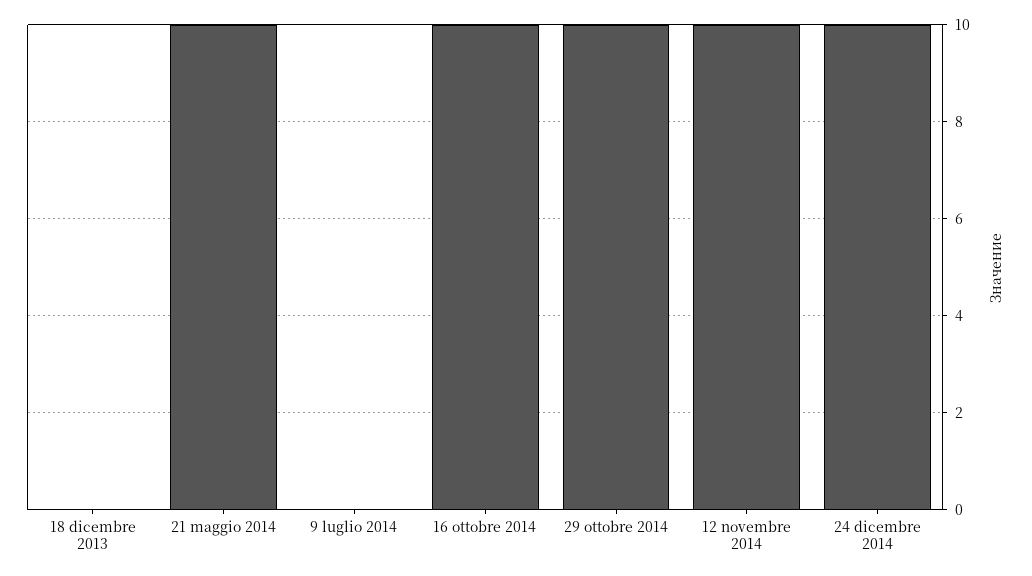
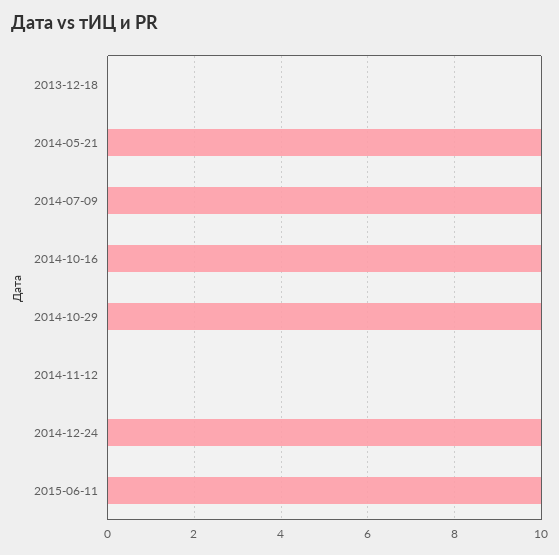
9 luglio 2014: 0 -> 10
12 novembre 2014: 10 -> 0
2015-06-11: none -> 10

